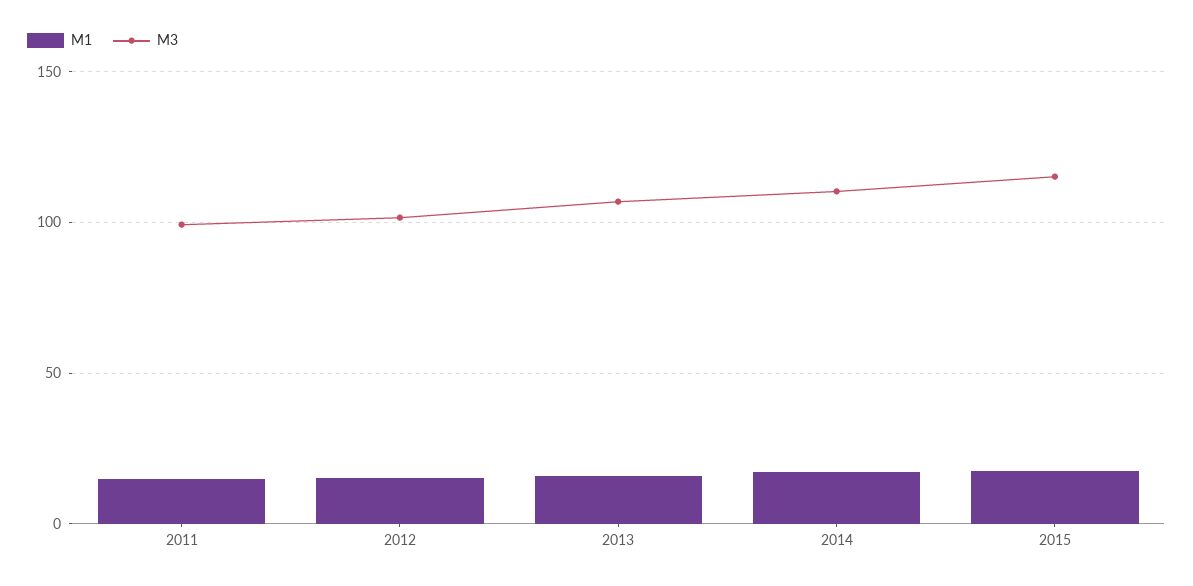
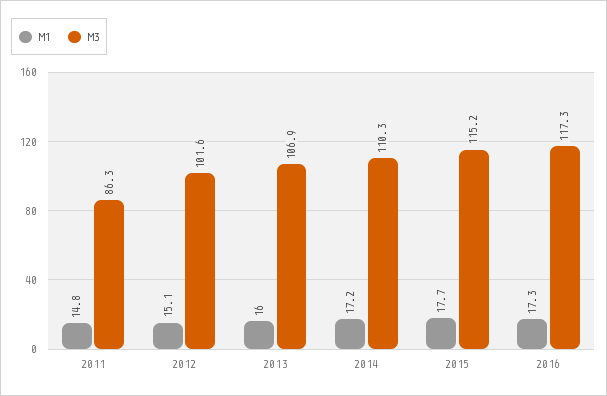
M3, 2011: 100 -> 86.3
M1, 2016: none -> 17.3
M3, 2016: none -> 117.3

